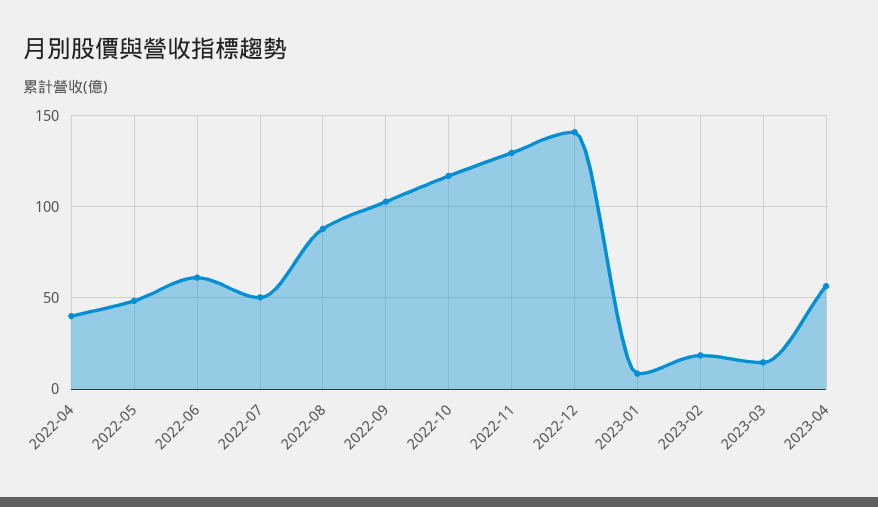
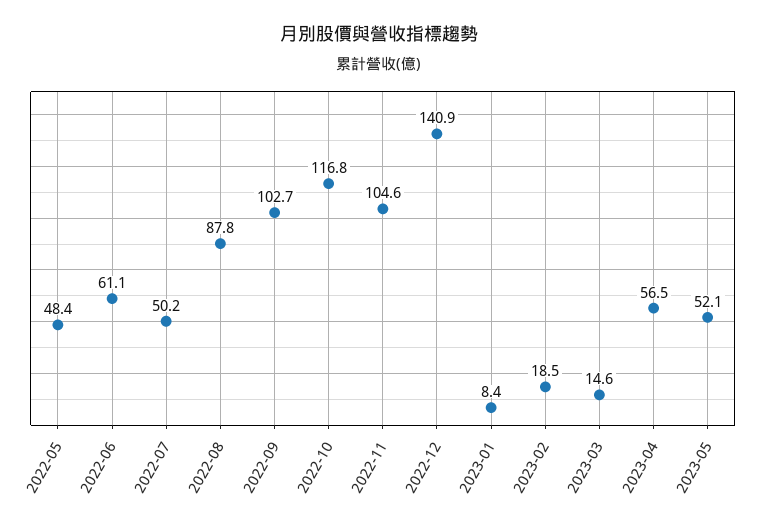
2022-04: 40 -> none
2022-11: 130 -> 104.6
2023-05: none -> 52.1

